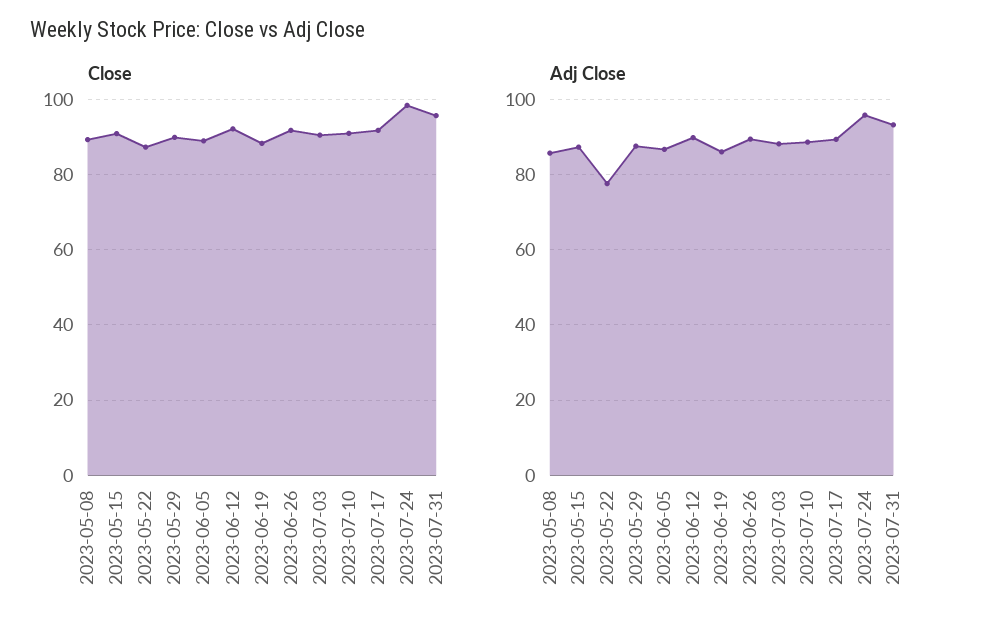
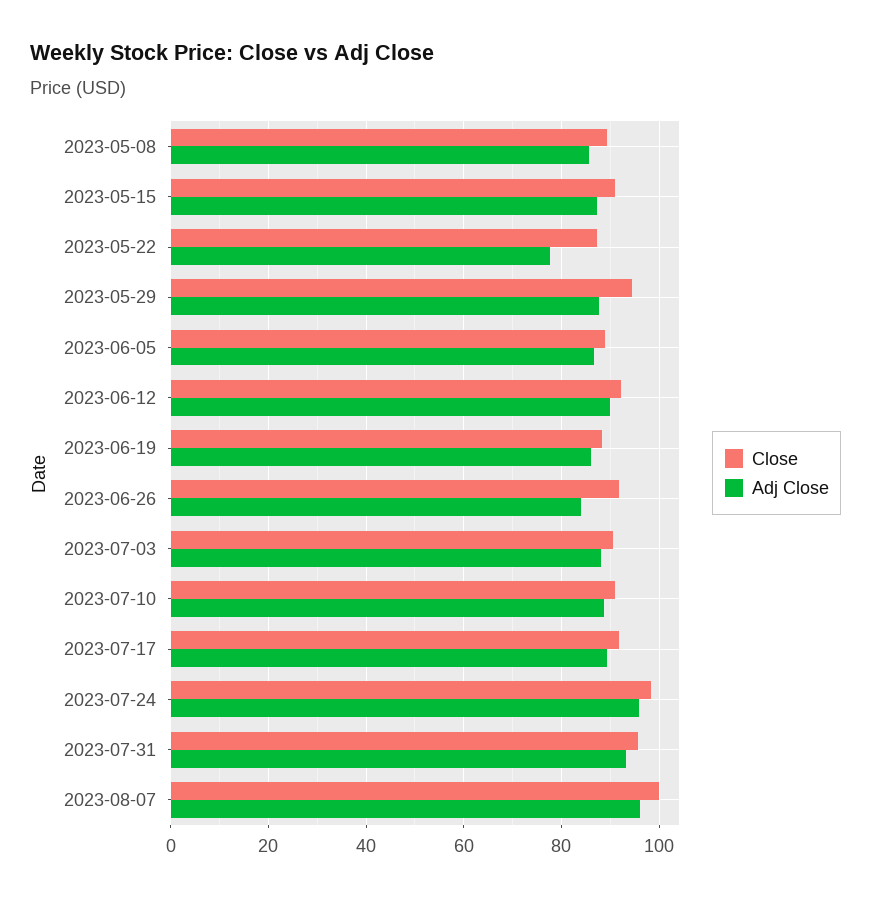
Close, 2023-05-29: 90 -> 94
Adj Close, 2023-06-26: 90 -> 84
Close, 2023-08-07: none -> 100
Adj Close, 2023-08-07: none -> 96

